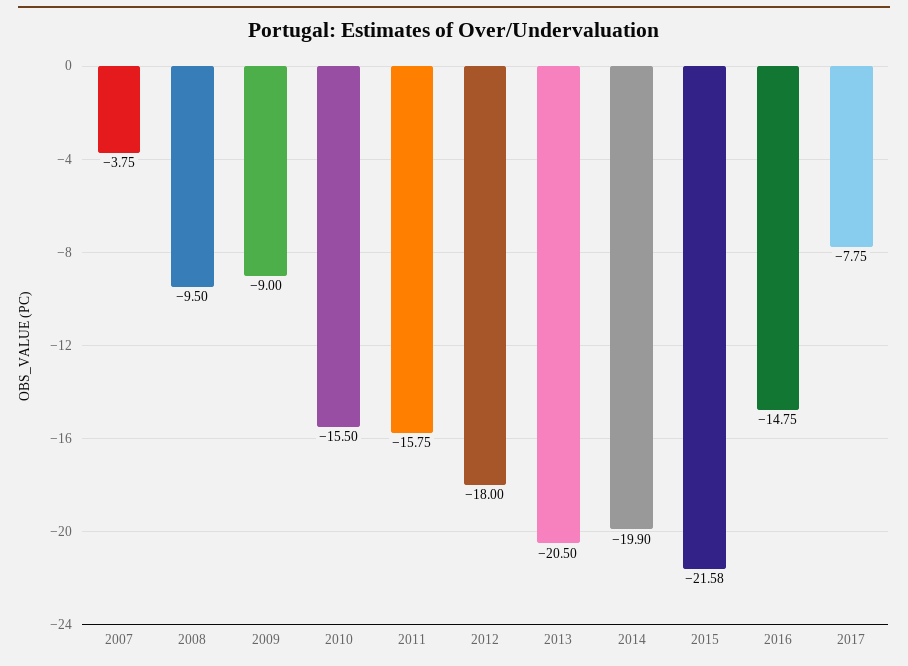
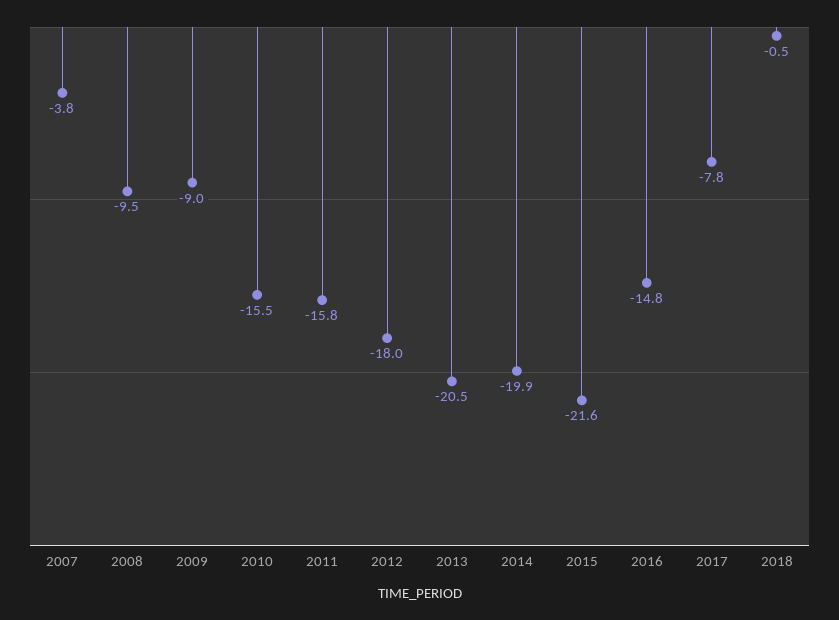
2018: none -> -0.5

